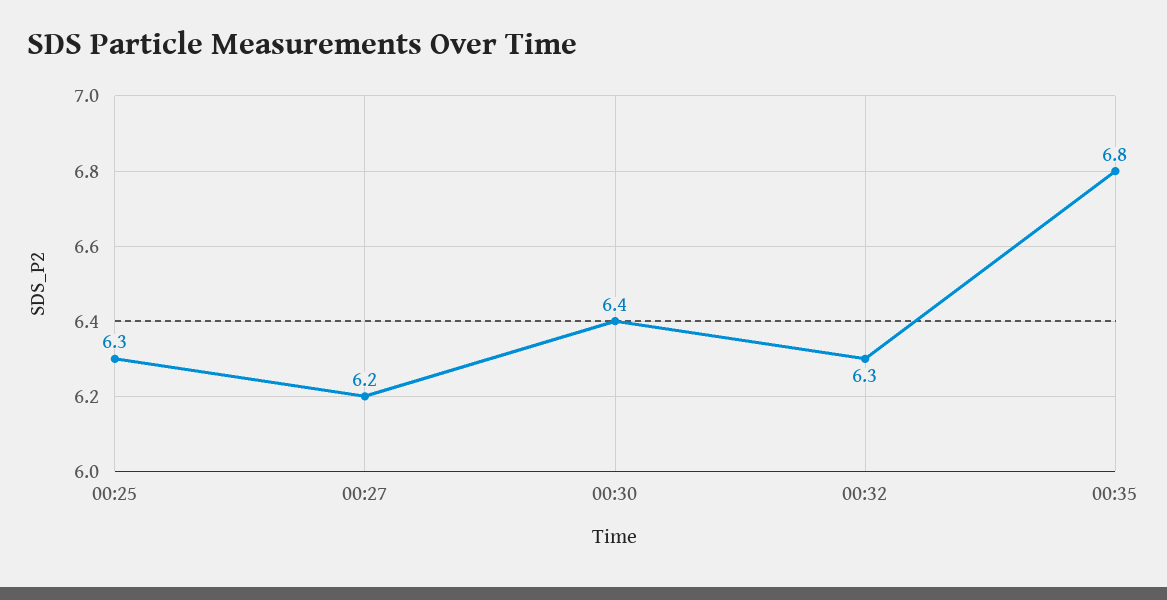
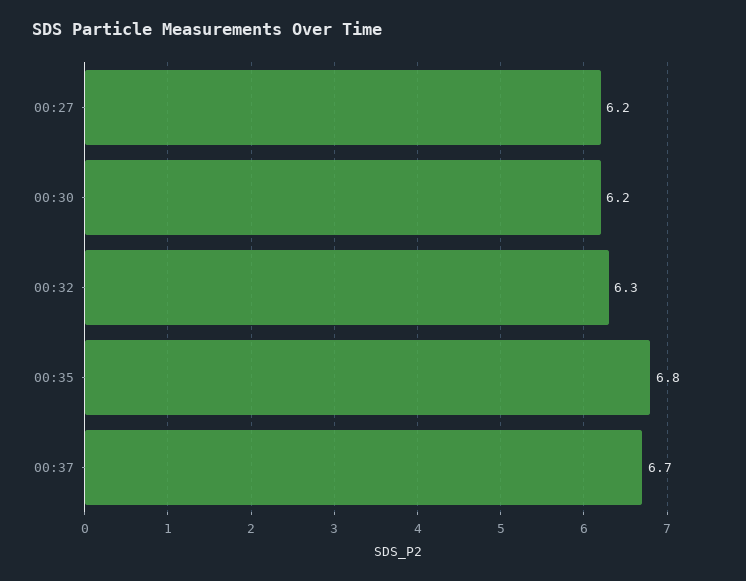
00:25: 6.3 -> none
00:30: 6.4 -> 6.2
00:37: none -> 6.7

